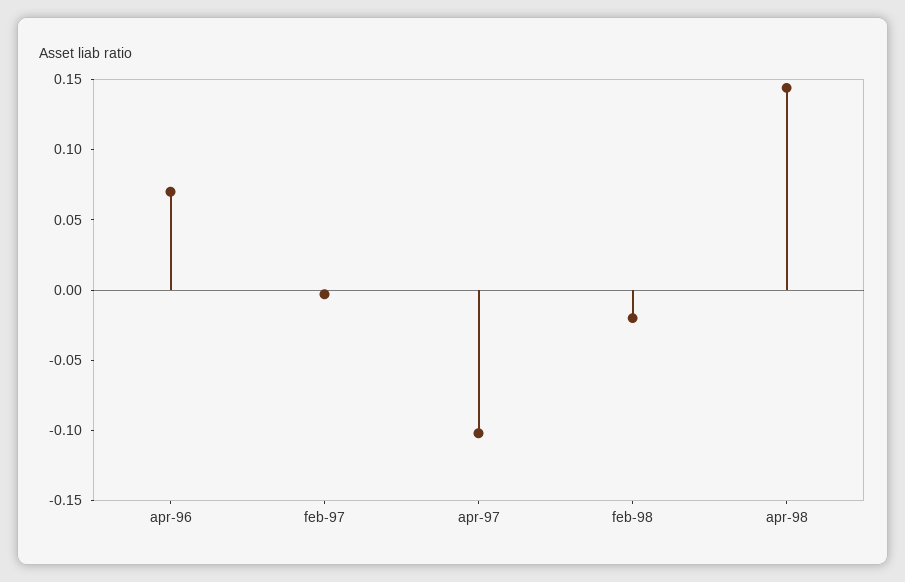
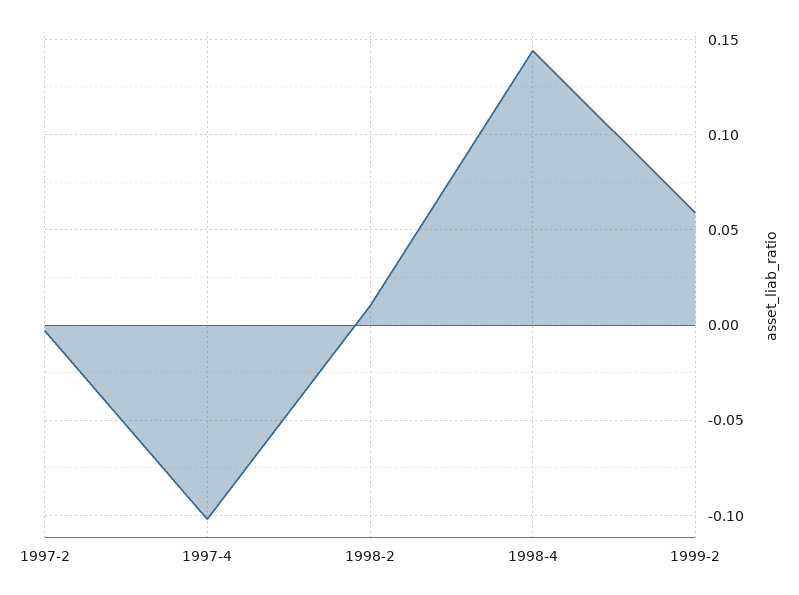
apr-96: 0.07 -> none
feb-98: -0.02 -> 0.01
1999-2: none -> 0.06

